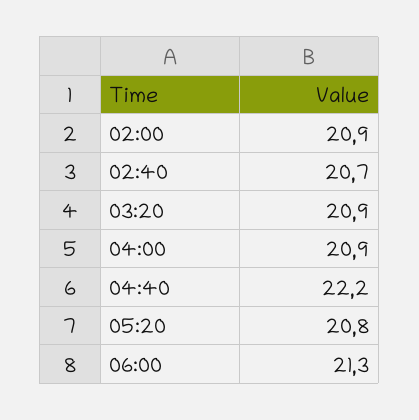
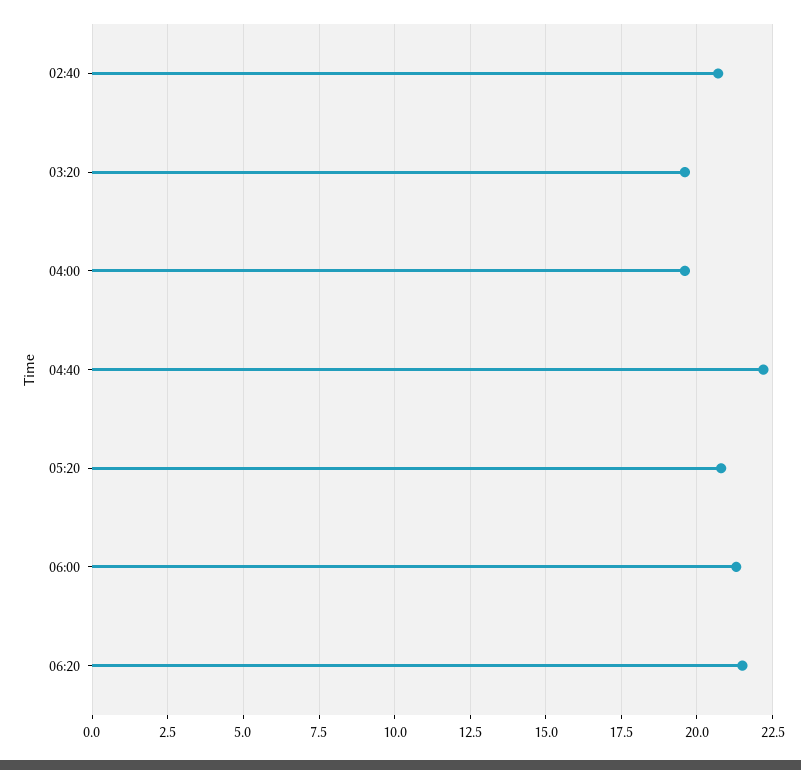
02:00: 20.9 -> none
03:20: 20.9 -> 19.5
04:00: 20.9 -> 19.5
06:20: none -> 21.5

